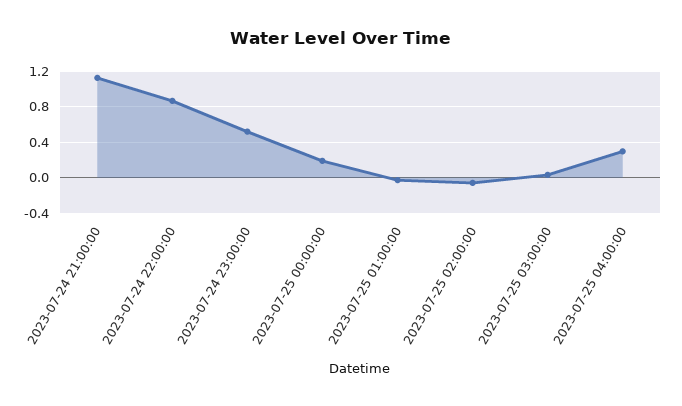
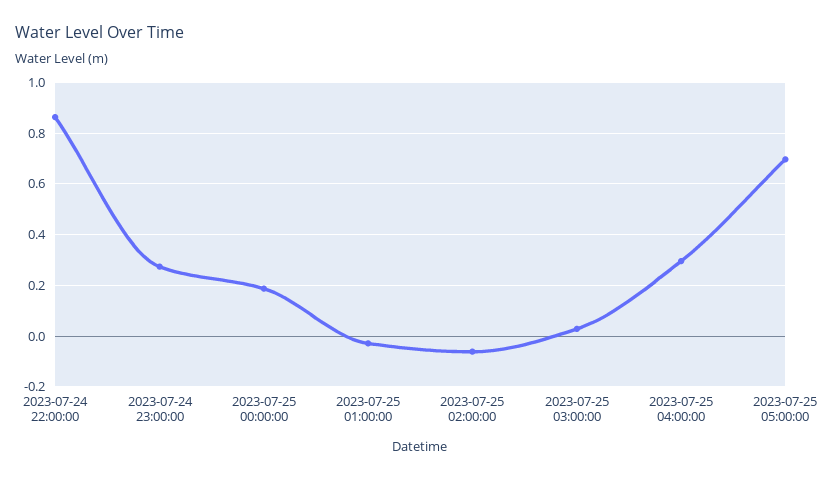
2023-07-24 21:00:00: 1.1 -> none
2023-07-24 23:00:00: 0.5 -> 0.275
2023-07-25 05:00:00: none -> 0.7

